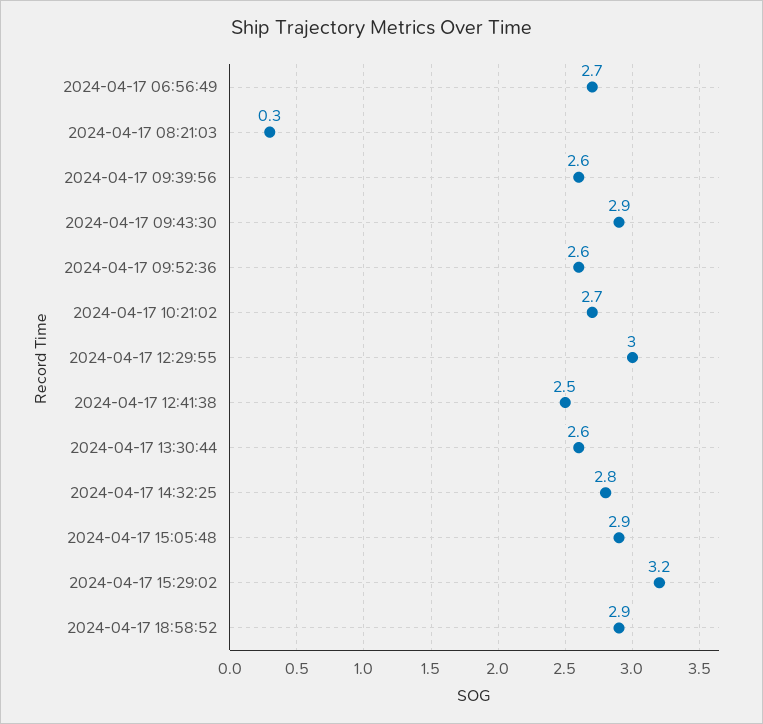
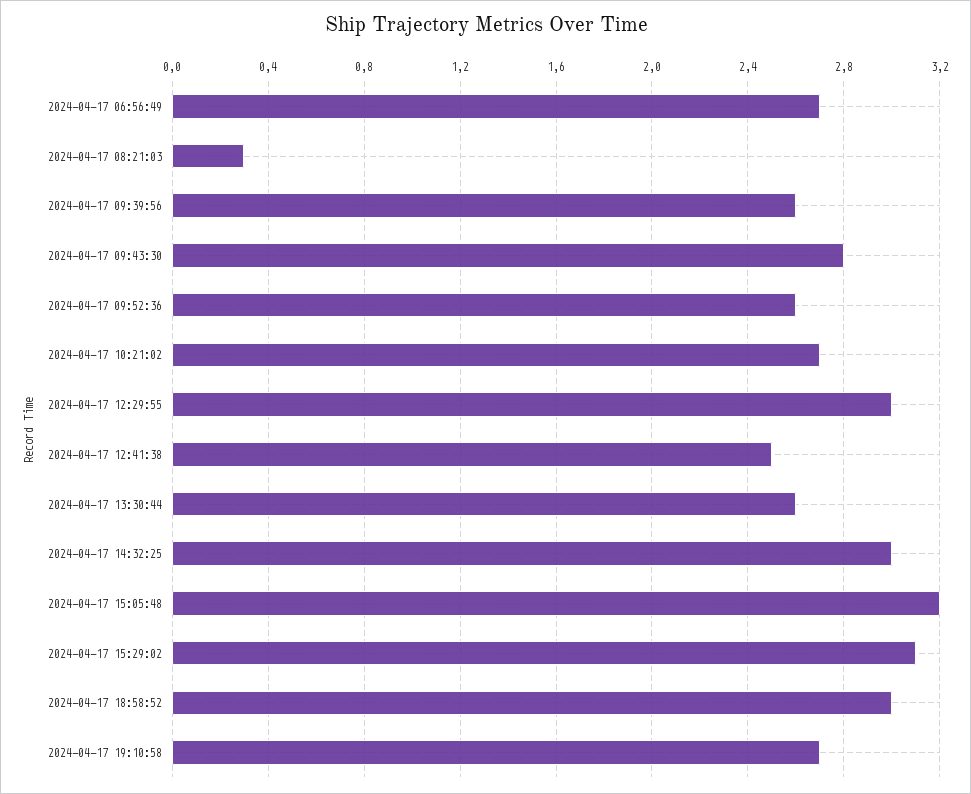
2024-04-17 09:43:30: 2.9 -> 2.8
2024-04-17 14:32:25: 2.8 -> 3
2024-04-17 15:05:48: 2.9 -> 3.2
2024-04-17 15:29:02: 3.2 -> 3.1
2024-04-17 18:58:52: 2.9 -> 3
2024-04-17 19:10:58: none -> 2.7

